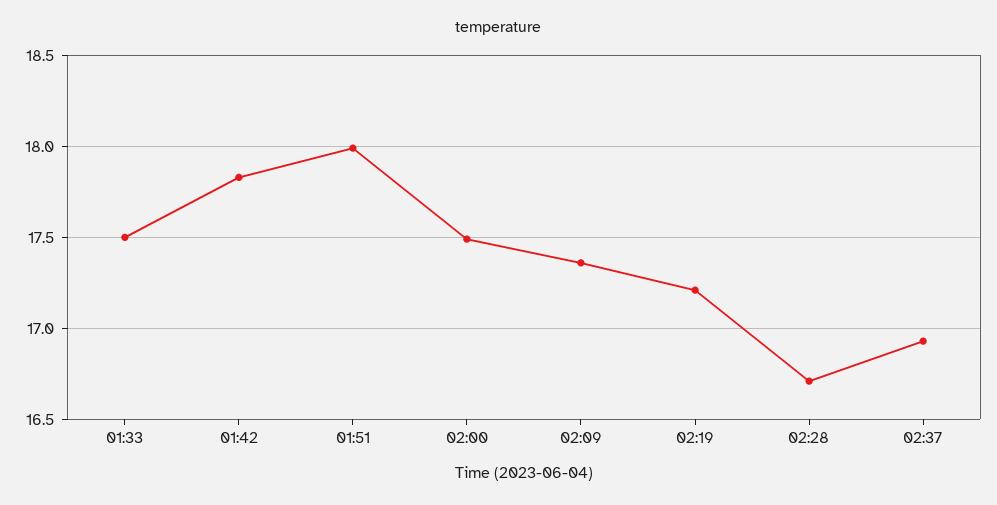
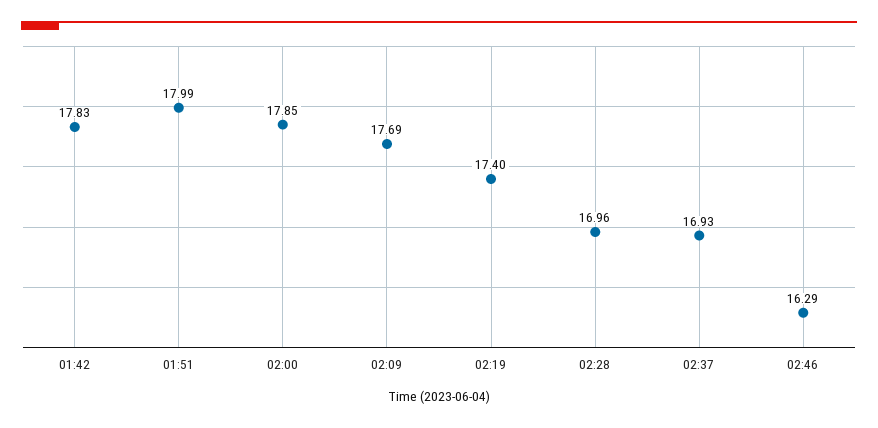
01:33: 17.5 -> none
02:00: 17.5 -> 17.85
02:09: 17.35 -> 17.69
02:19: 17.2 -> 17.4
02:28: 16.7 -> 16.96
02:46: none -> 16.29

